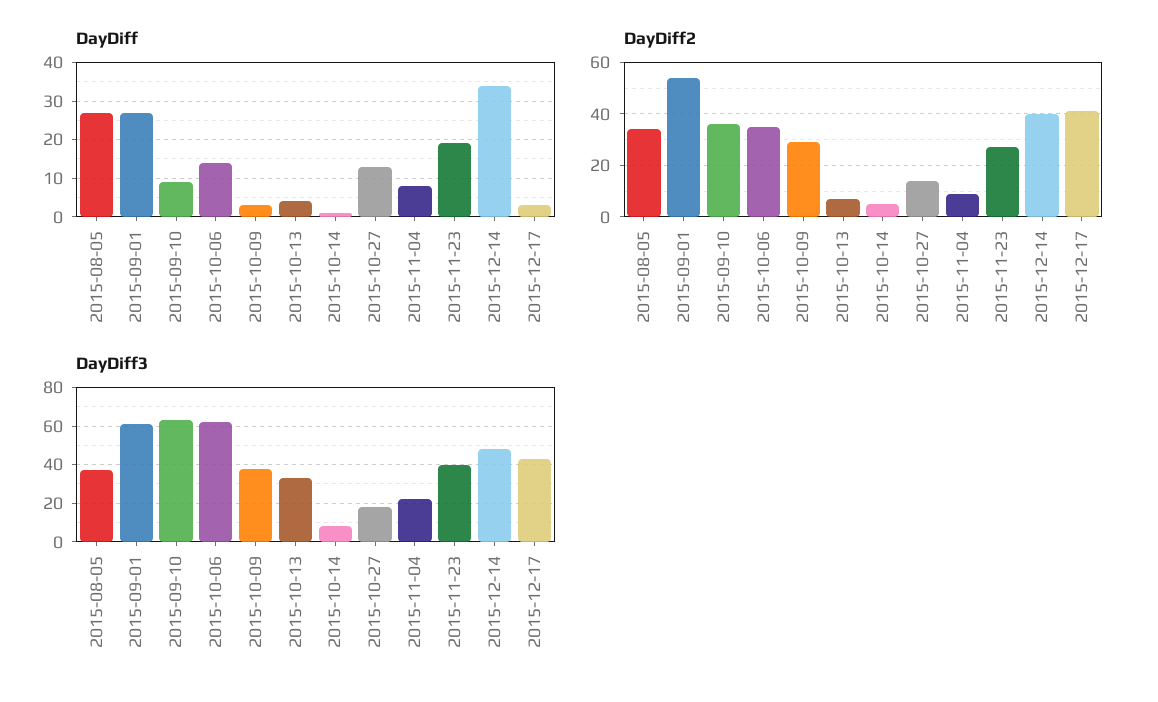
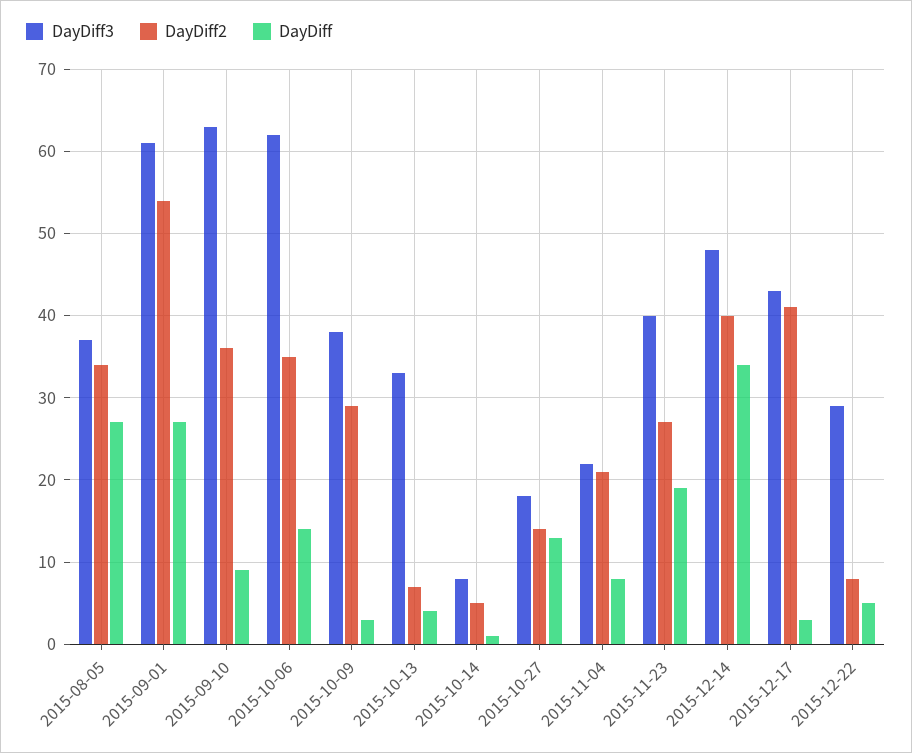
DayDiff2, 2015-11-04: 10 -> 21
DayDiff3, 2015-12-22: none -> 29
DayDiff2, 2015-12-22: none -> 8
DayDiff, 2015-12-22: none -> 5

